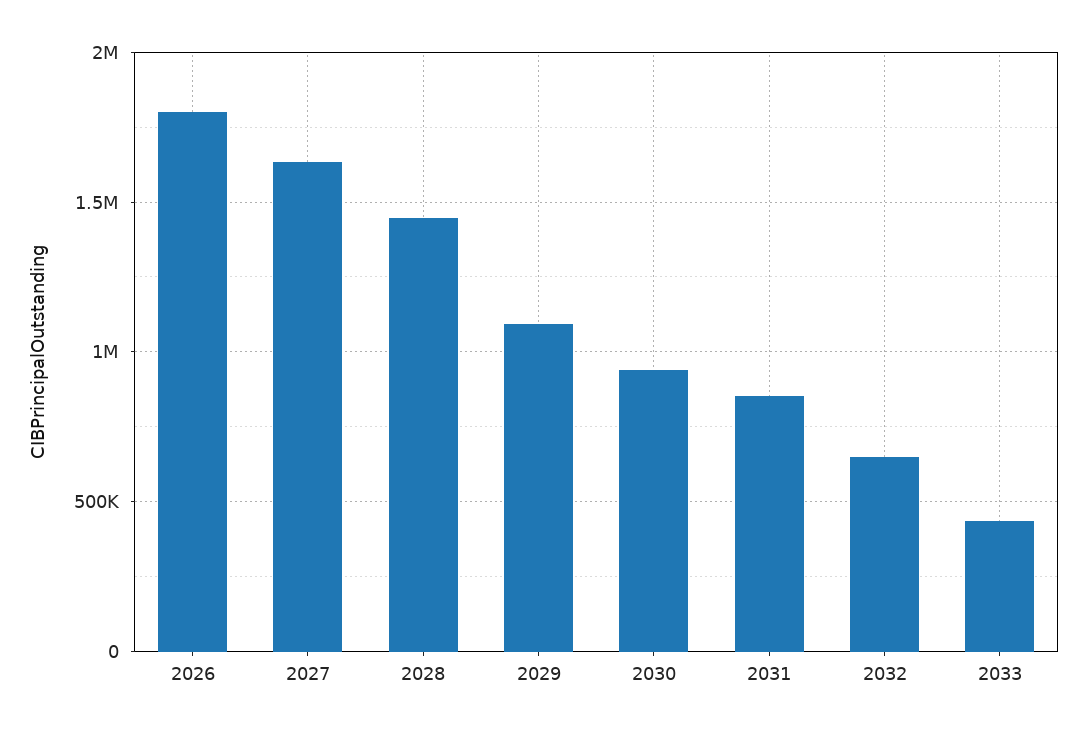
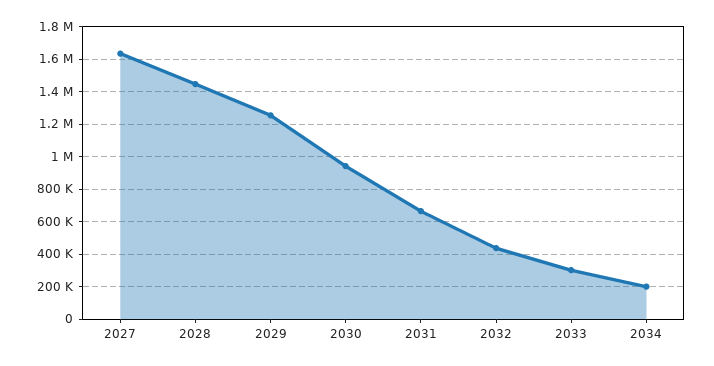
2026: 1800000 -> none
2029: 1100000 -> 1250000
2031: 850000 -> 650000
2032: 650000 -> 450000
2033: 450000 -> 300000
2034: none -> 200000

